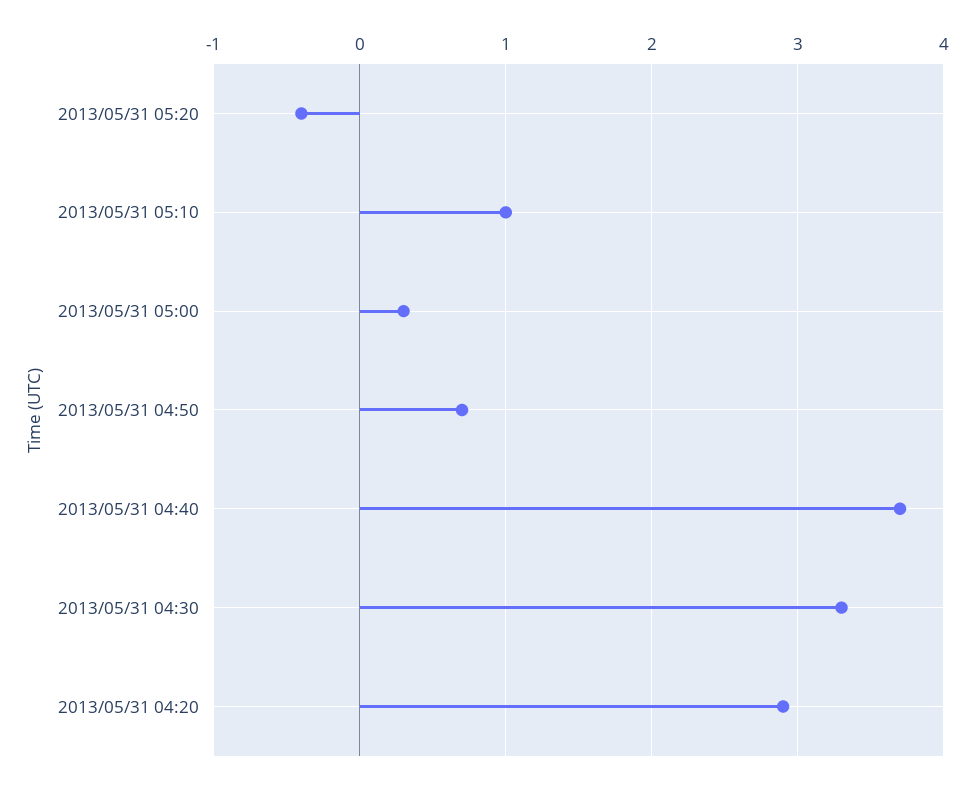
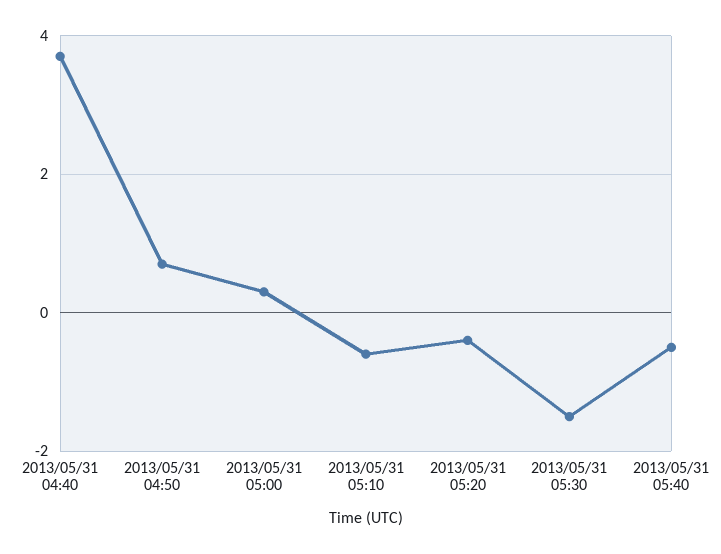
2013/05/31 05:10: 1 -> -0.5
2013/05/31 04:30: 3.3 -> none
2013/05/31 04:20: 2.9 -> none
2013/05/31 05:30: none -> -1.5
2013/05/31 05:40: none -> -0.5

